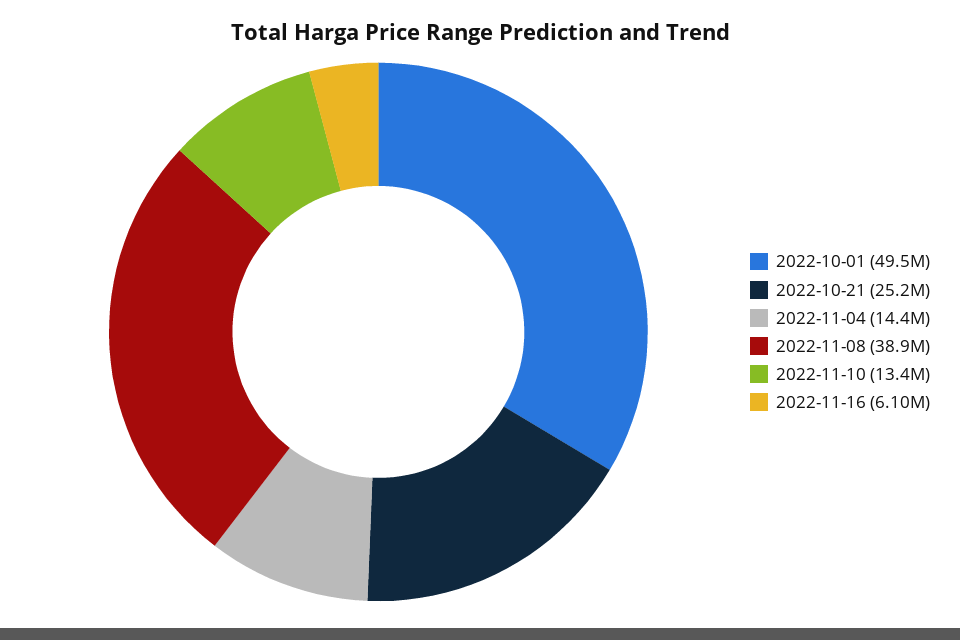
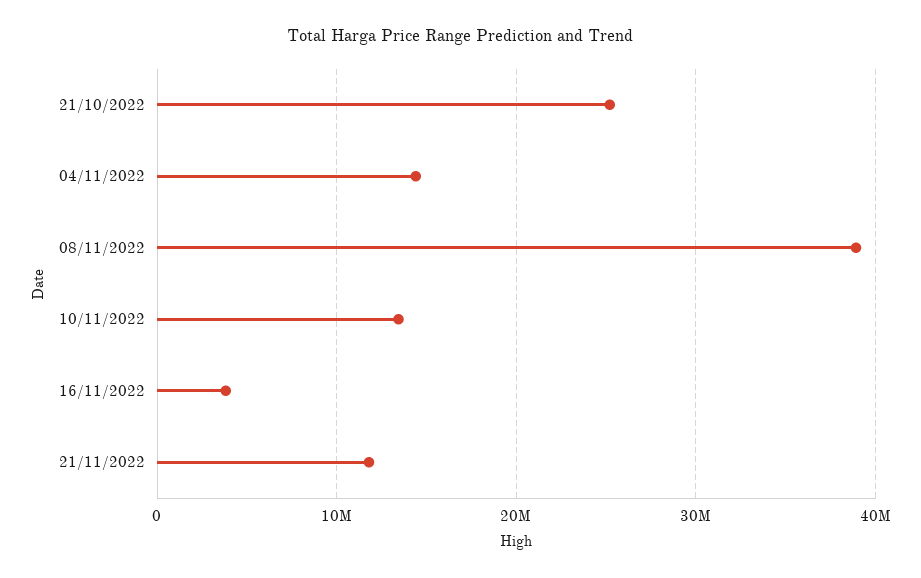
2022-10-01: 49500000 -> none
2022-11-16: 6100000 -> 4000000
21/11/2022: none -> 12000000

